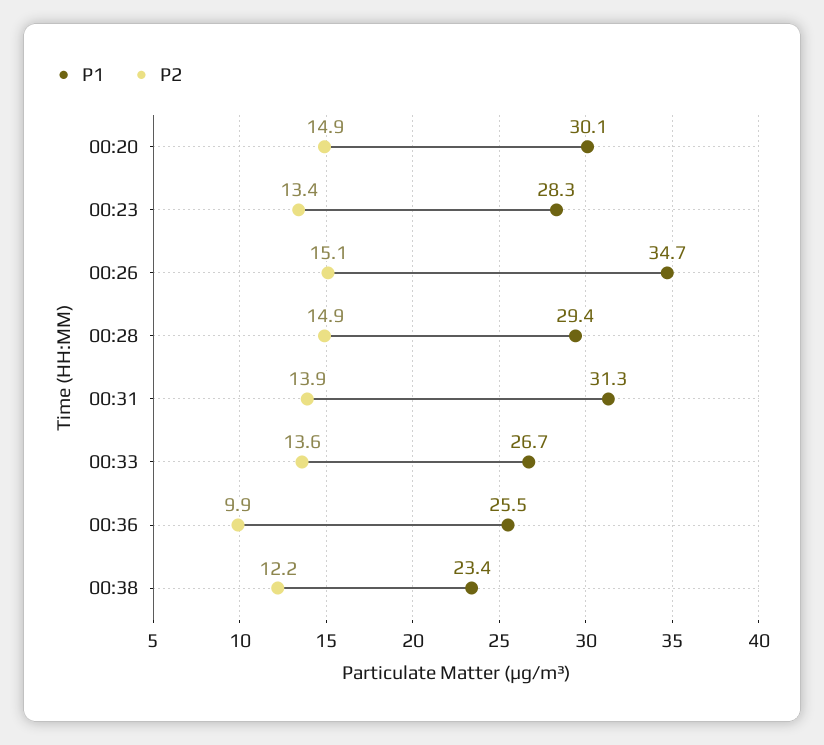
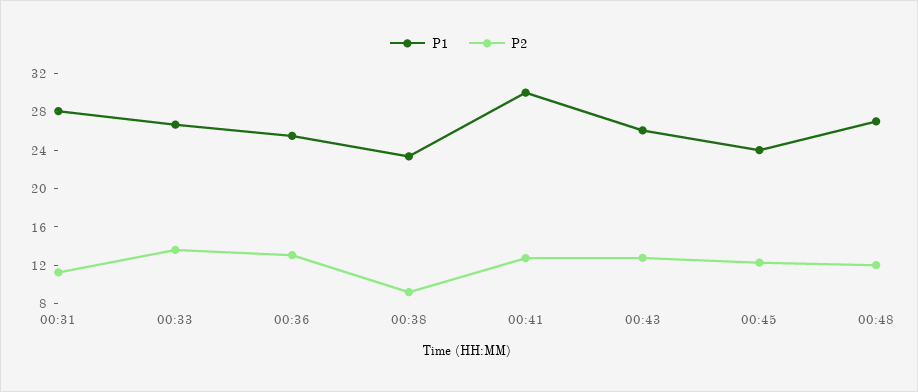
P1, 00:20: 30.1 -> none
P2, 00:20: 14.9 -> none
P1, 00:23: 28.3 -> none
P2, 00:23: 13.4 -> none
P1, 00:26: 34.7 -> none
P2, 00:26: 15.1 -> none
P1, 00:28: 29.4 -> none
P2, 00:28: 14.9 -> none
P1, 00:31: 31.3 -> 28
P2, 00:31: 13.9 -> 11
P2, 00:36: 9.9 -> 13
P2, 00:38: 12.2 -> 9
P1, 00:41: none -> 30
P2, 00:41: none -> 13
P1, 00:43: none -> 26
P2, 00:43: none -> 13
P1, 00:45: none -> 24
P2, 00:45: none -> 12
P1, 00:48: none -> 27
P2, 00:48: none -> 12

